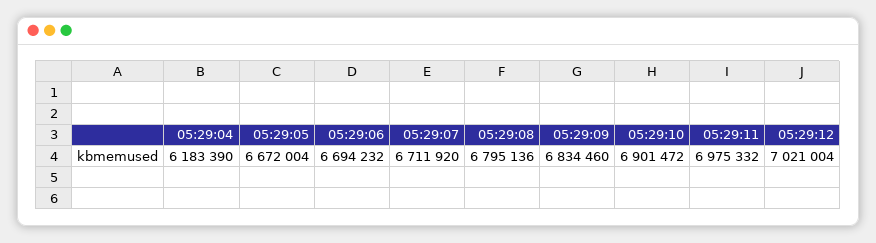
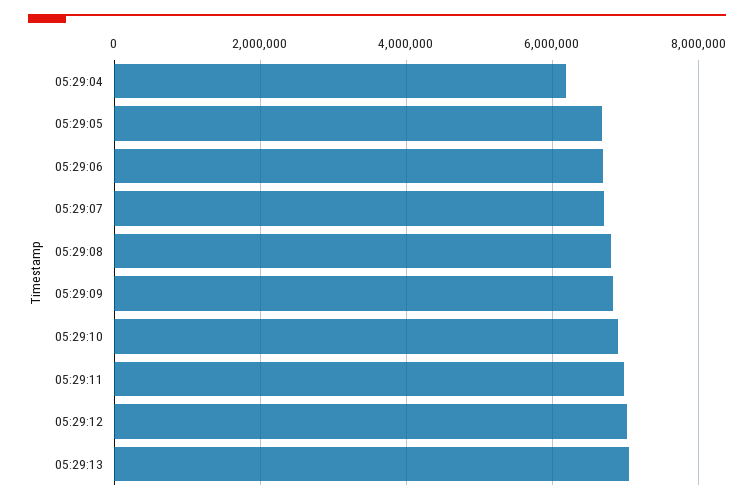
05:29:13: none -> 7000000

